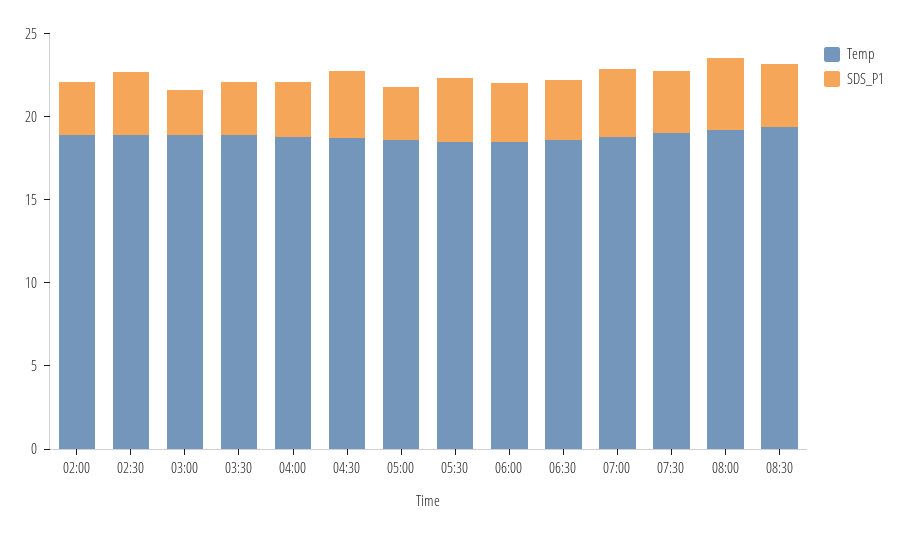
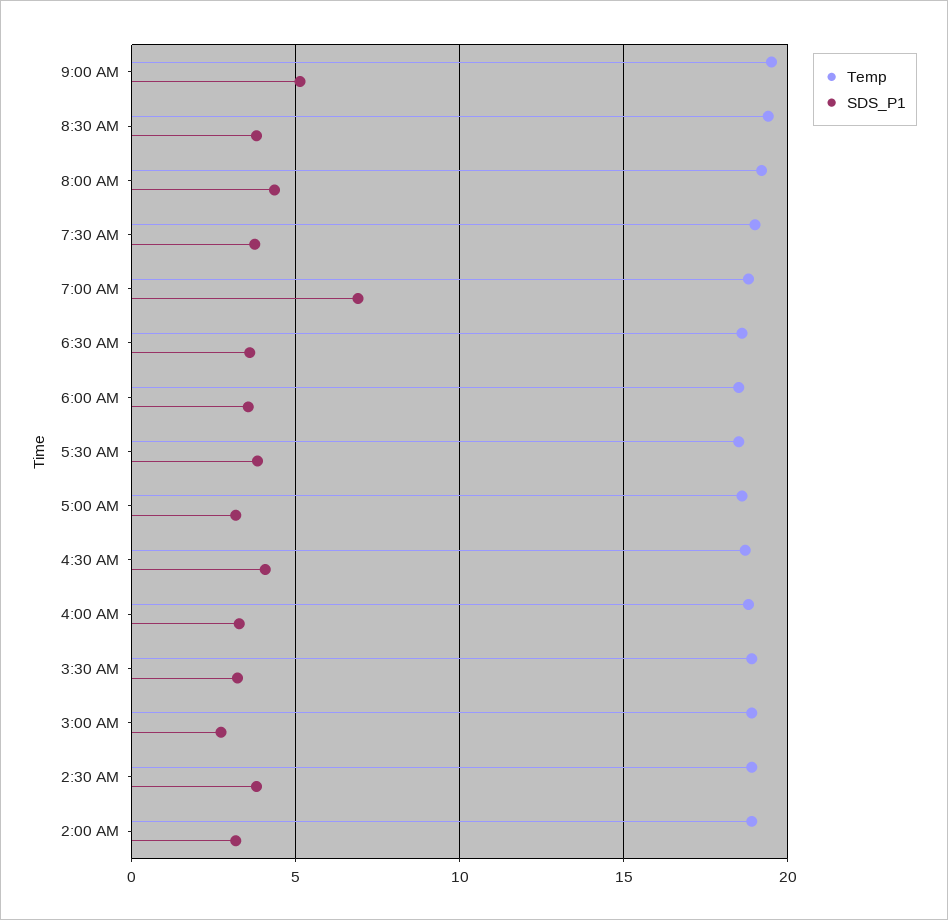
SDS_P1, 07:00: 4 -> 7
Temp, 9:00 AM: none -> 19.5
SDS_P1, 9:00 AM: none -> 5

